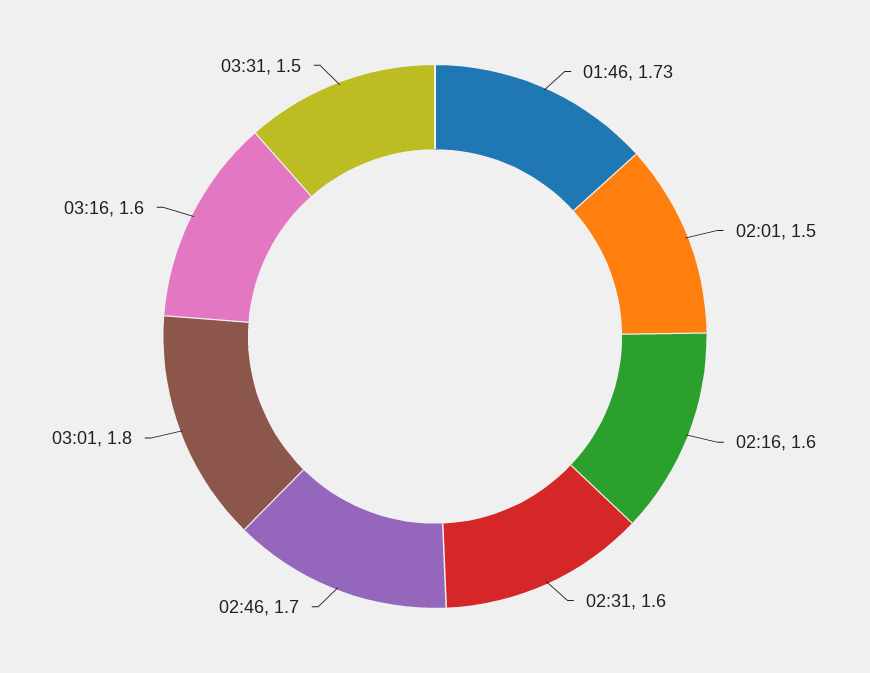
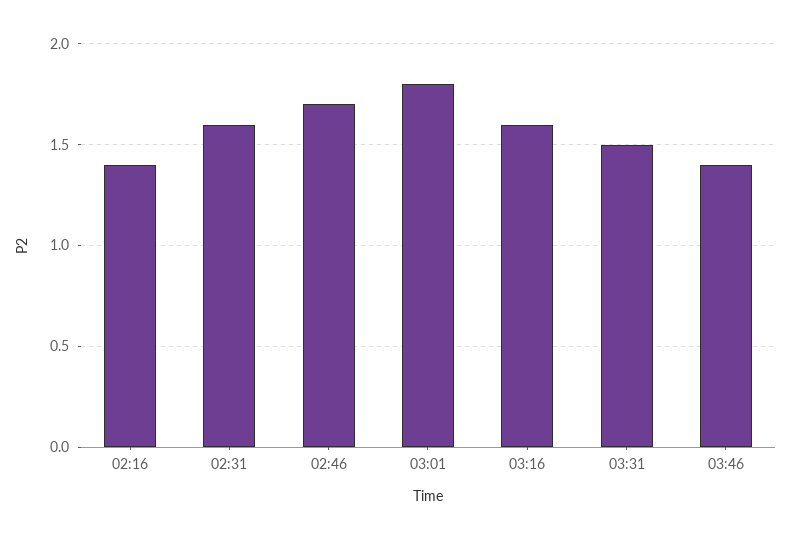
01:46: 1.73 -> none
02:01: 1.5 -> none
02:16: 1.6 -> 1.4
03:46: none -> 1.4

